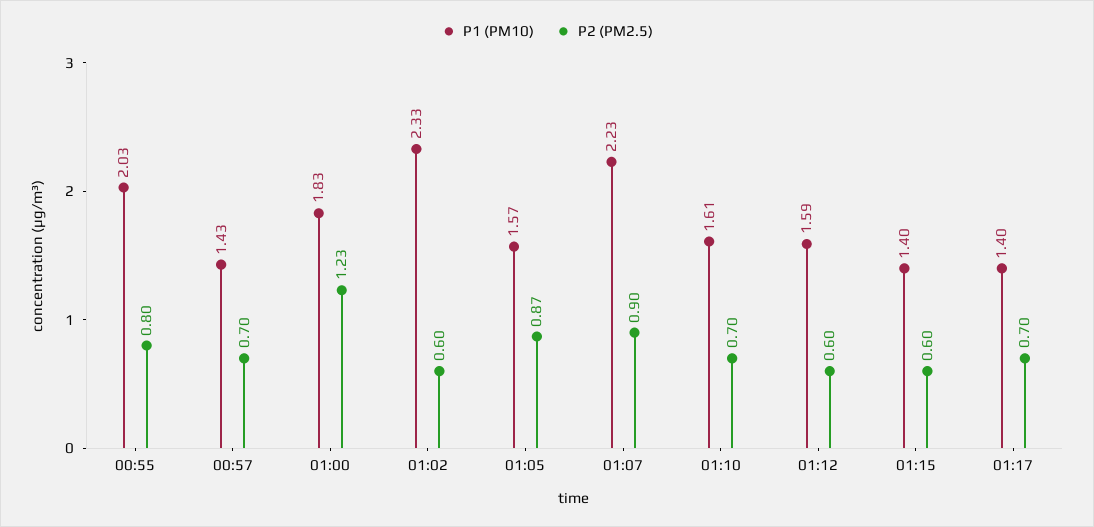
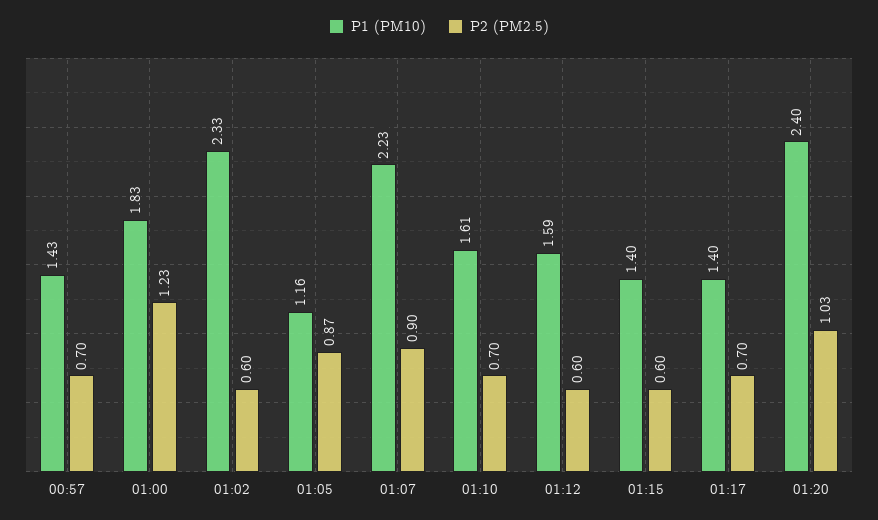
P1 (PM10), 00:55: 2.03 -> none
P2 (PM2.5), 00:55: 0.8 -> none
P1 (PM10), 01:05: 1.57 -> 1.16
P1 (PM10), 01:20: none -> 2.4
P2 (PM2.5), 01:20: none -> 1.03

